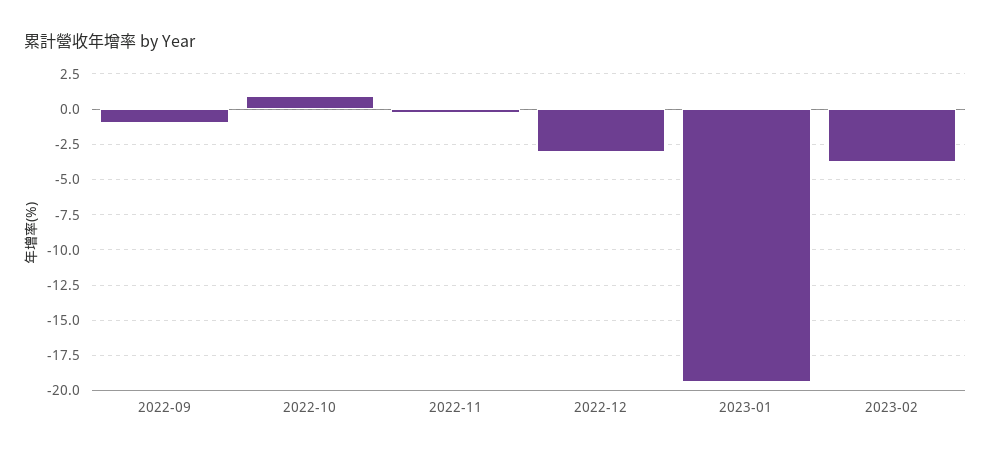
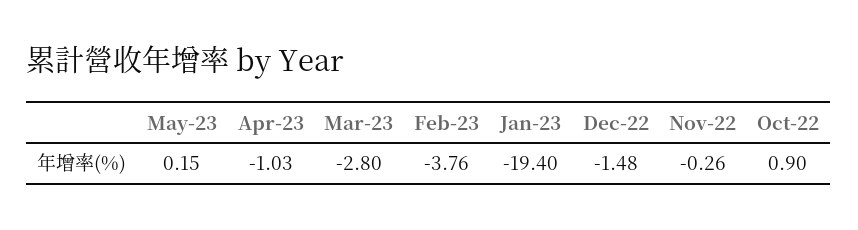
2022-09: -1 -> none
2022-12: -3 -> -1.48
May-23: none -> 0.15
Apr-23: none -> -1.03
Mar-23: none -> -2.8

